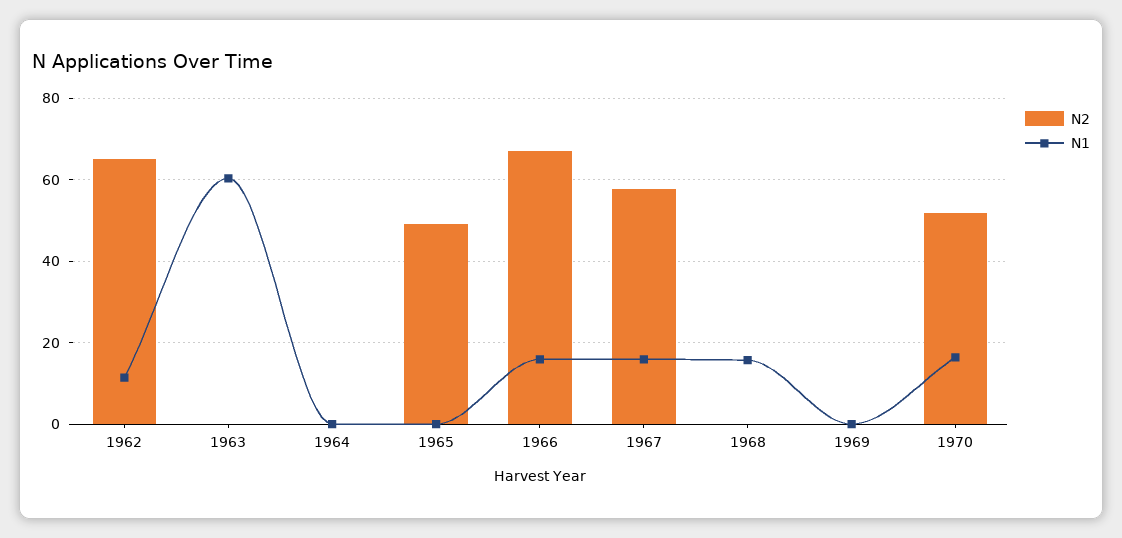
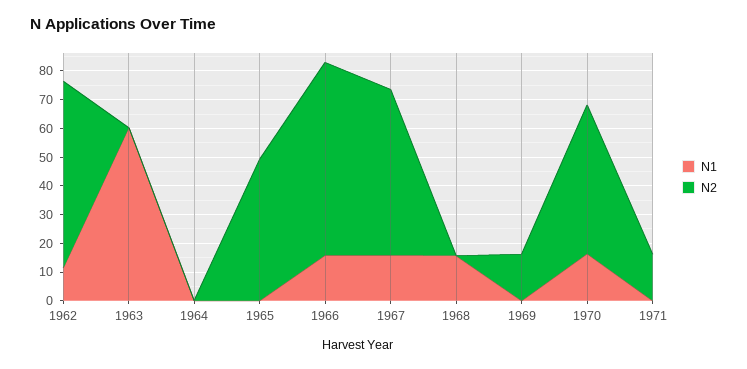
N2, 1969: 0 -> 15
N1, 1971: none -> 0
N2, 1971: none -> 15

